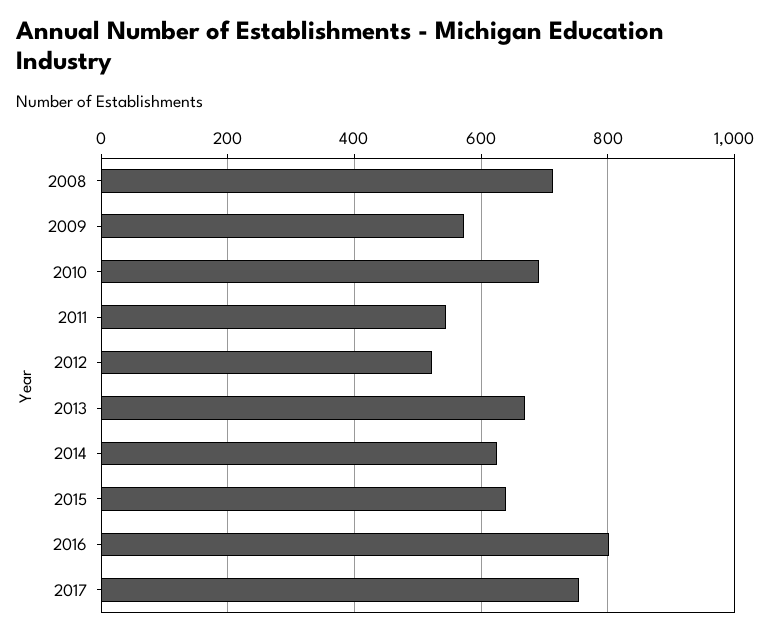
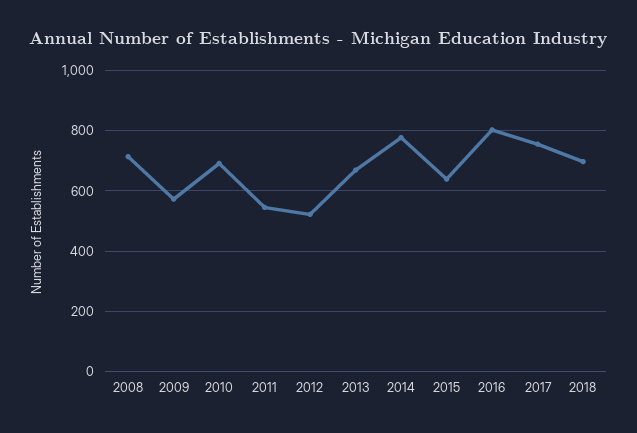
2014: 620 -> 780
2018: none -> 700

